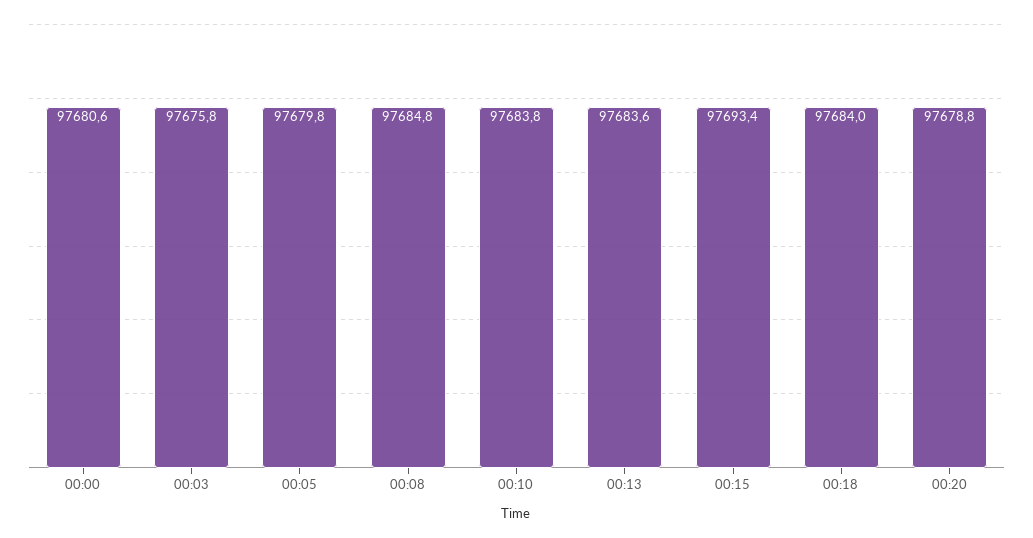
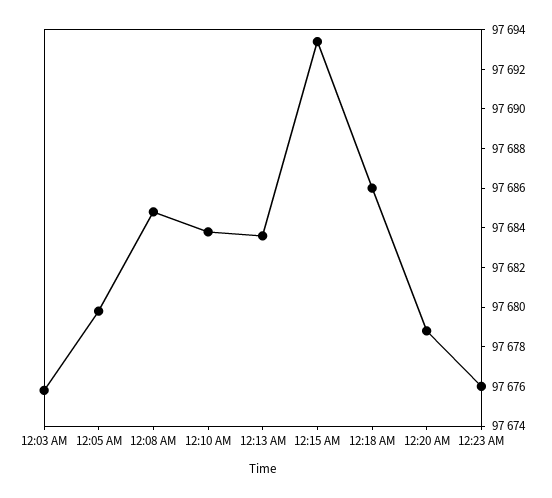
00:00: 97680.6 -> none
00:18: 97684 -> 97686
12:23 AM: none -> 97676

